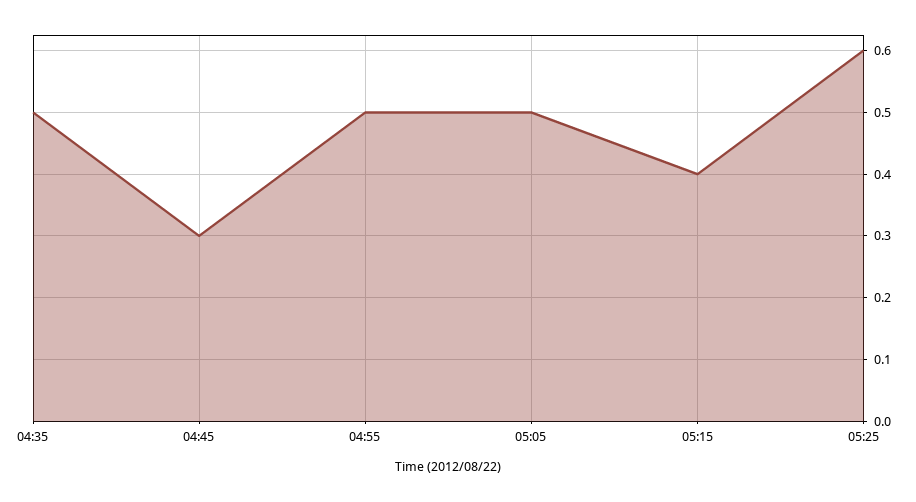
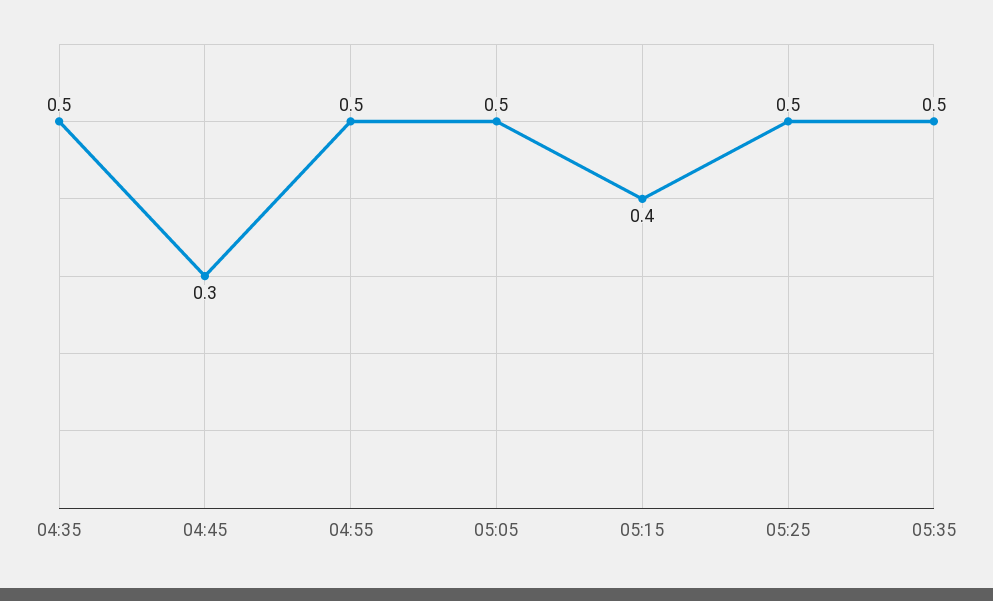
05:25: 0.6 -> 0.5
05:35: none -> 0.5

